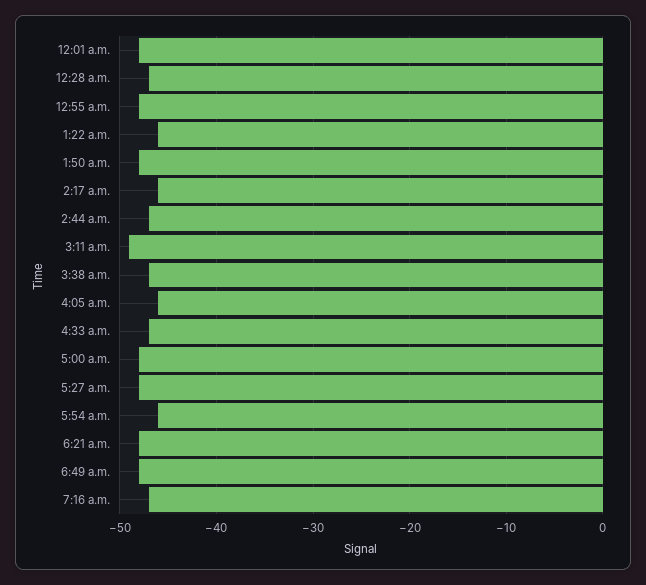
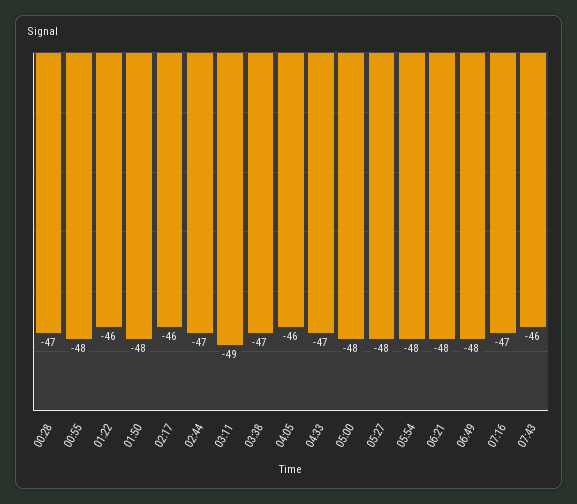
12:01 a.m.: -48 -> none
5:54 a.m.: -46 -> -48
07:43: none -> -46

